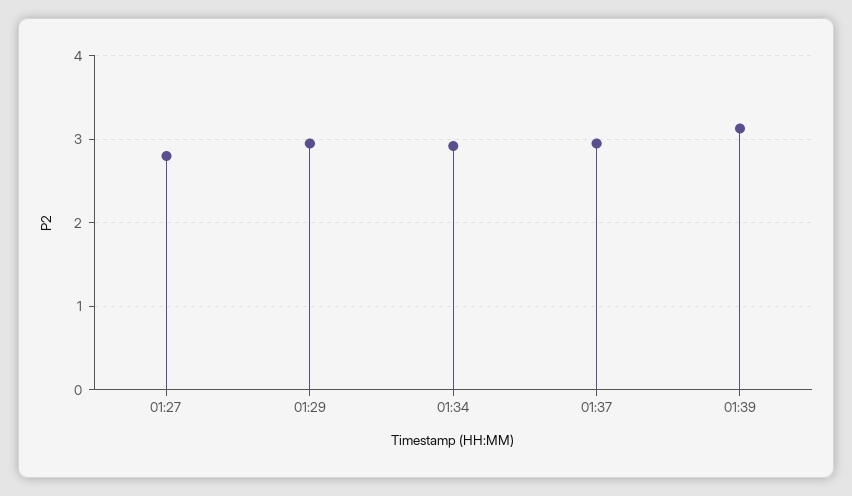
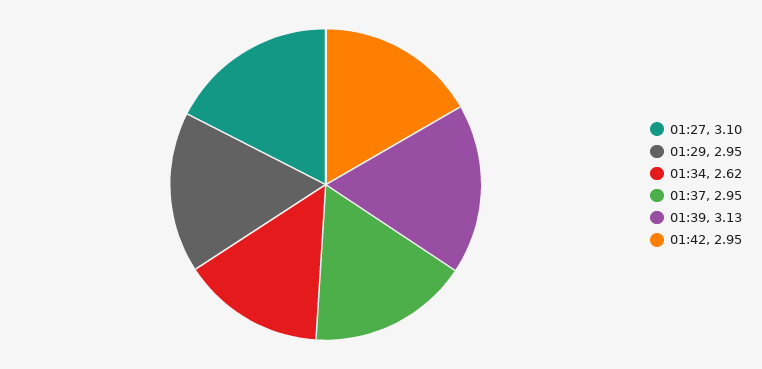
01:27: 2.8 -> 3.1
01:34: 2.9 -> 2.62
01:42: none -> 2.95

